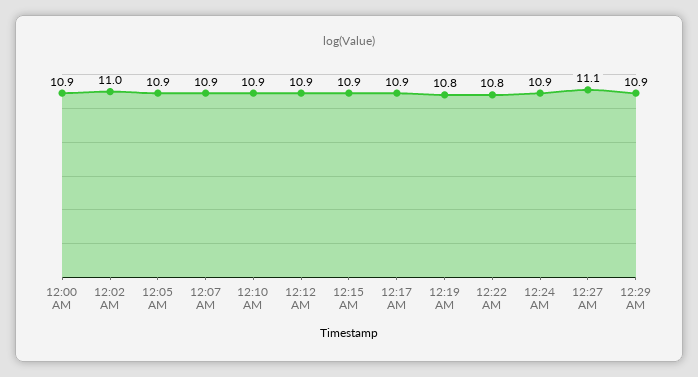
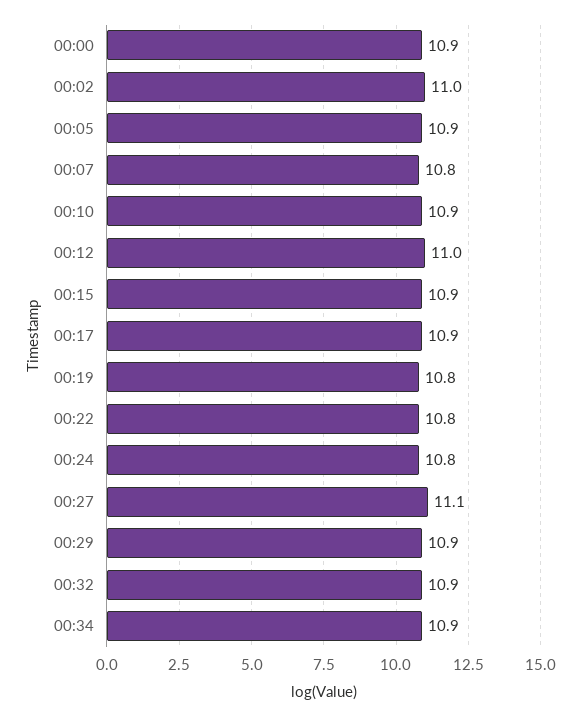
12:07 AM: 10.9 -> 10.8
12:12 AM: 10.9 -> 11
12:24 AM: 10.9 -> 10.8
00:32: none -> 10.9
00:34: none -> 10.9

